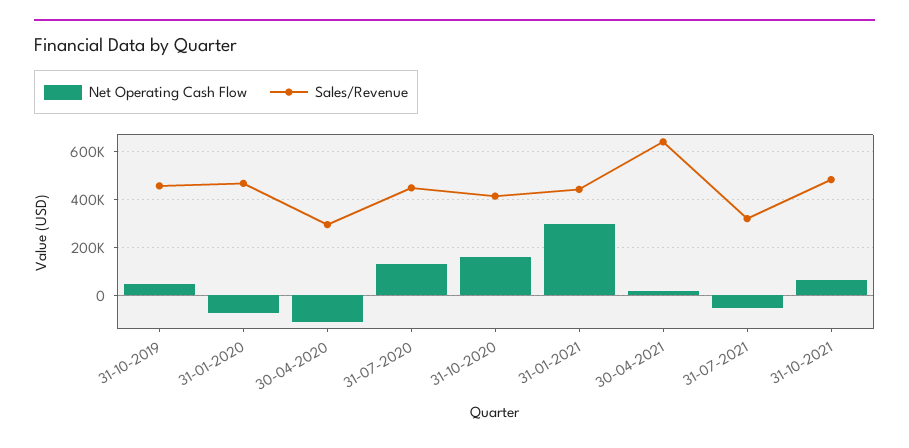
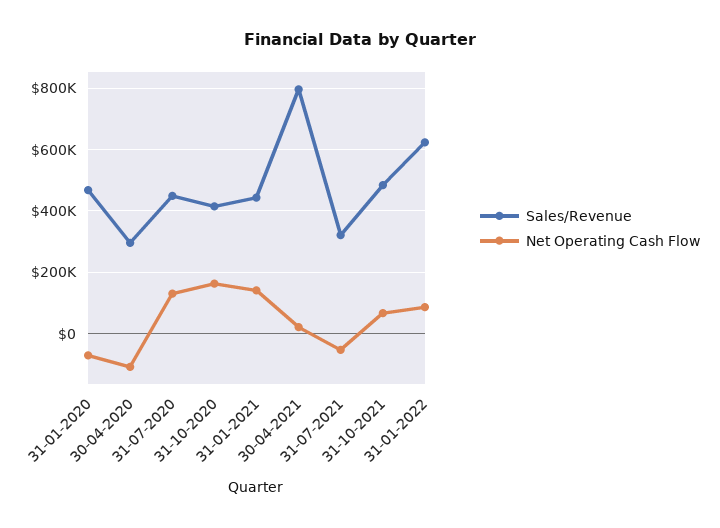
Net Operating Cash Flow, 31-10-2019: 50000 -> none
Sales/Revenue, 31-10-2019: 450000 -> none
Net Operating Cash Flow, 31-01-2021: 300000 -> 140000
Sales/Revenue, 30-04-2021: 650000 -> 800000
Sales/Revenue, 31-01-2022: none -> 620000
Net Operating Cash Flow, 31-01-2022: none -> 80000

